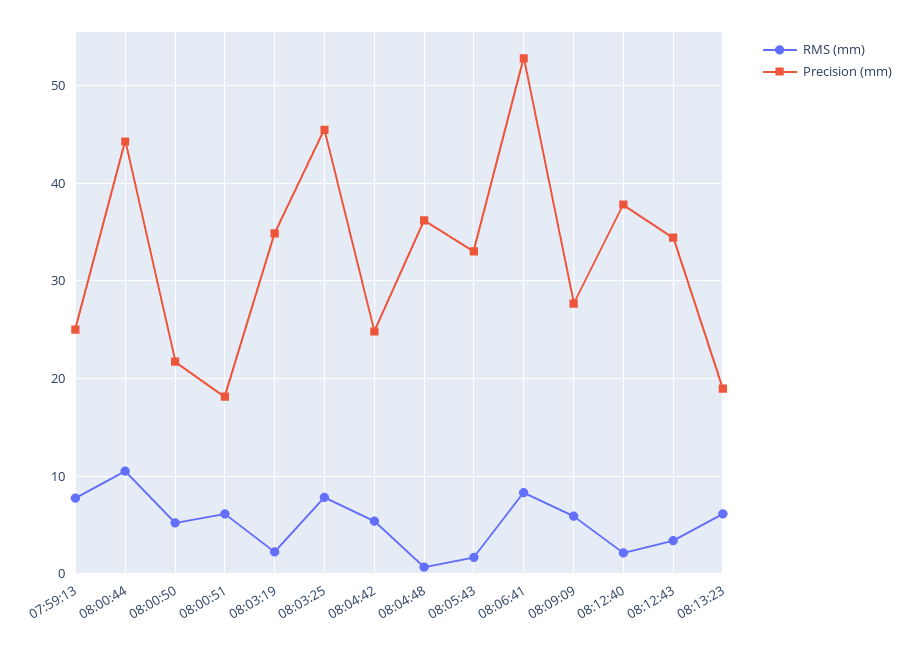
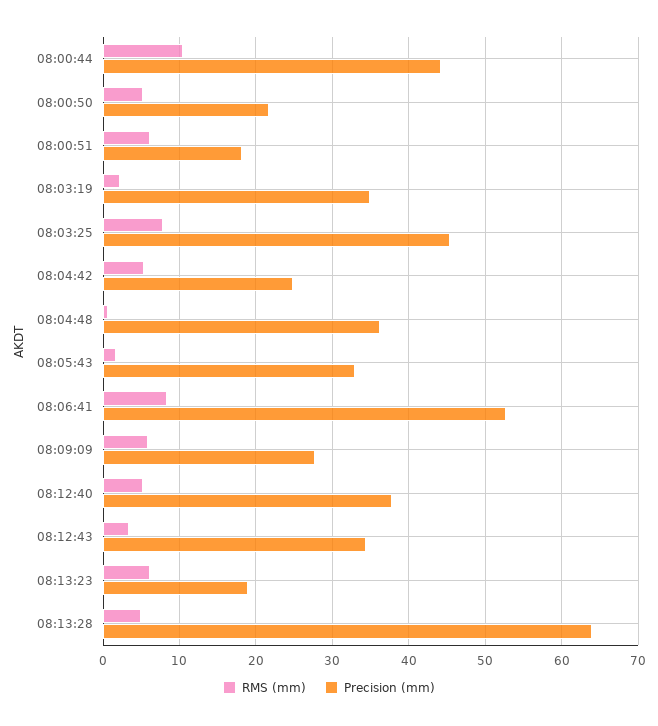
RMS (mm), 07:59:13: 8 -> none
Precision (mm), 07:59:13: 25 -> none
RMS (mm), 08:12:40: 2 -> 5
RMS (mm), 08:13:28: none -> 5
Precision (mm), 08:13:28: none -> 64

